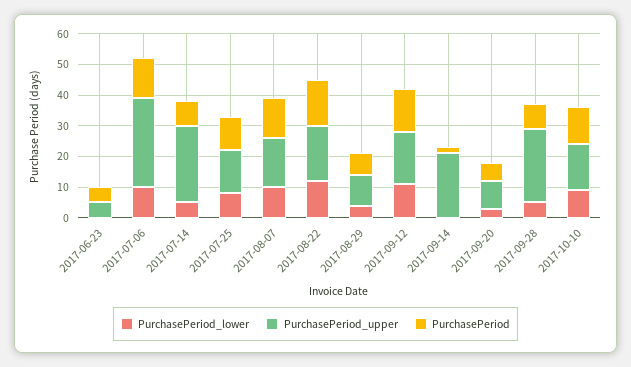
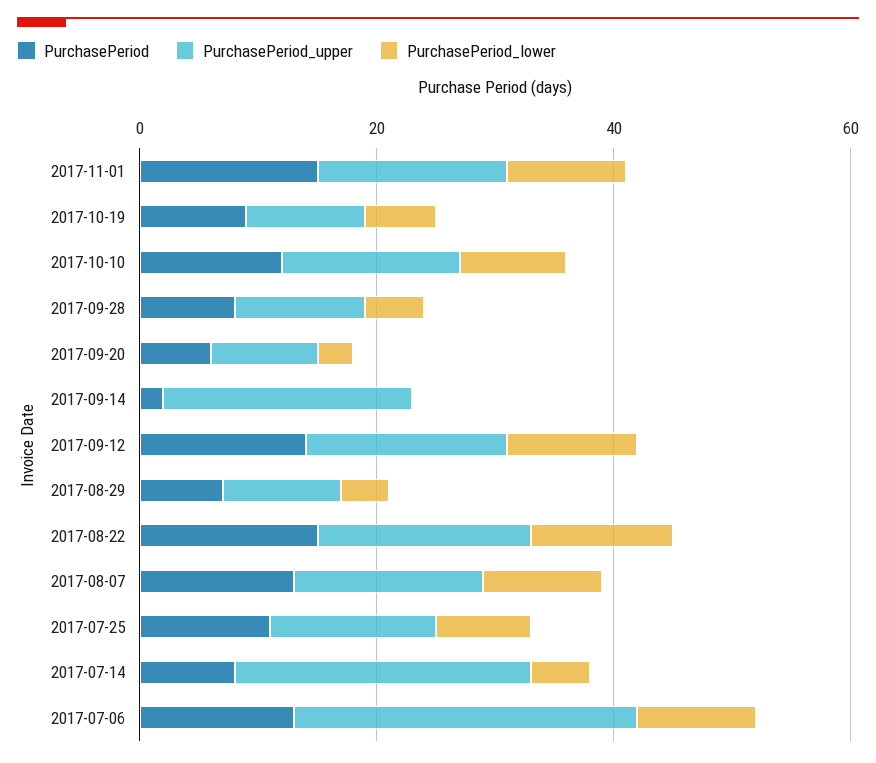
PurchasePeriod_lower, 2017-06-23: 0 -> none
PurchasePeriod_upper, 2017-06-23: 5 -> none
PurchasePeriod, 2017-06-23: 5 -> none
PurchasePeriod_upper, 2017-09-28: 25 -> 10
PurchasePeriod, 2017-11-01: none -> 15
PurchasePeriod_upper, 2017-11-01: none -> 15
PurchasePeriod_lower, 2017-11-01: none -> 10
PurchasePeriod, 2017-10-19: none -> 10
PurchasePeriod_upper, 2017-10-19: none -> 10
PurchasePeriod_lower, 2017-10-19: none -> 5

